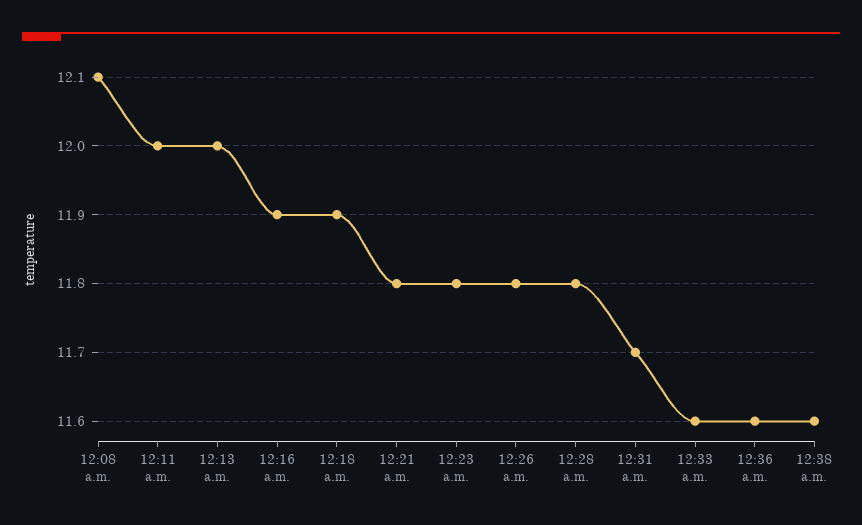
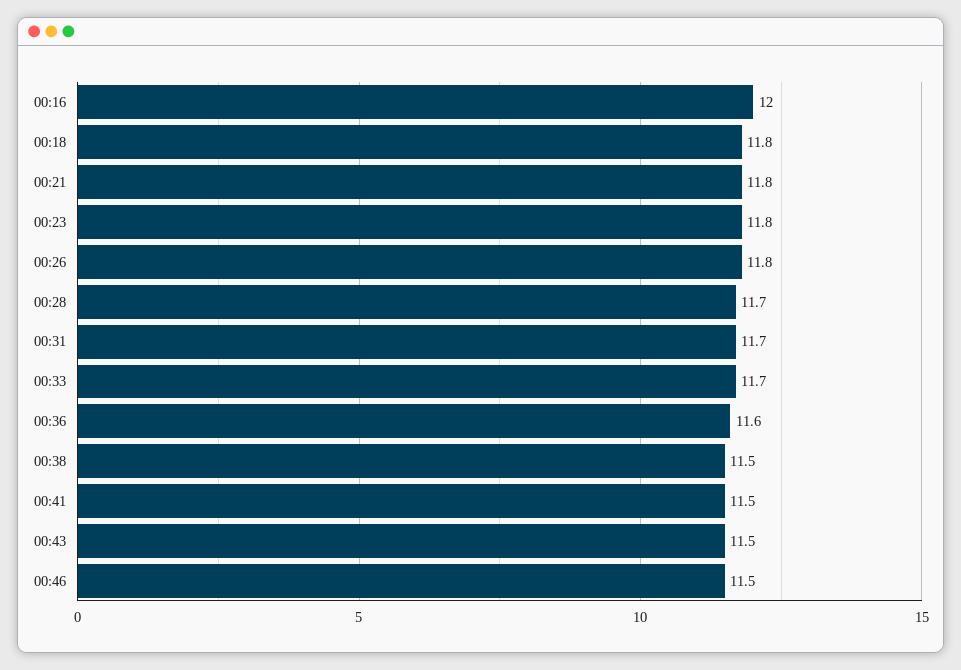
12:08 a.m.: 12.1 -> none
12:11 a.m.: 12 -> none
12:13 a.m.: 12 -> none
12:16 a.m.: 11.9 -> 12
12:18 a.m.: 11.9 -> 11.8
12:28 a.m.: 11.8 -> 11.7
12:33 a.m.: 11.6 -> 11.7
12:38 a.m.: 11.6 -> 11.5
00:41: none -> 11.5
00:43: none -> 11.5
00:46: none -> 11.5

